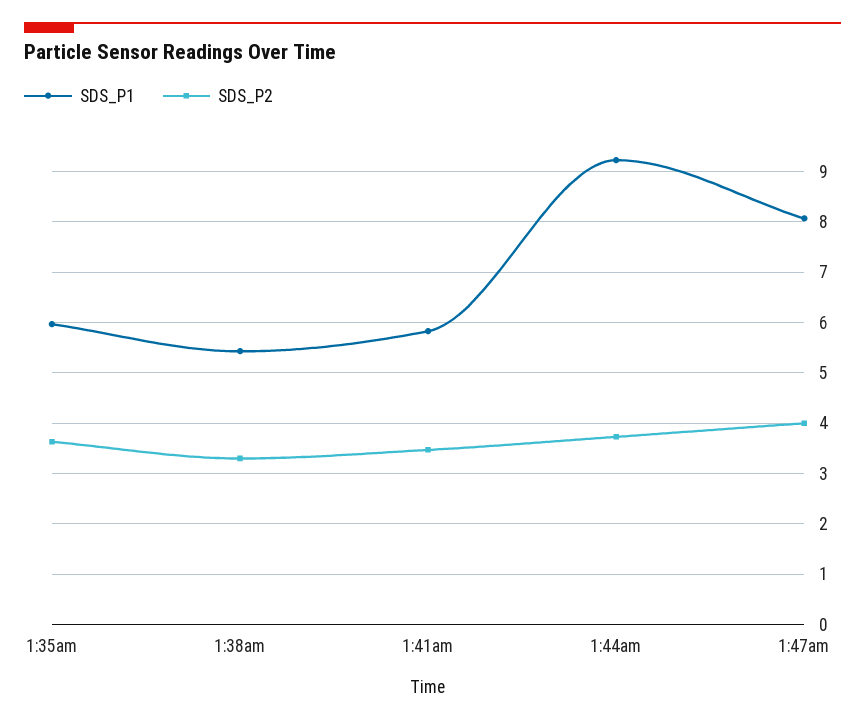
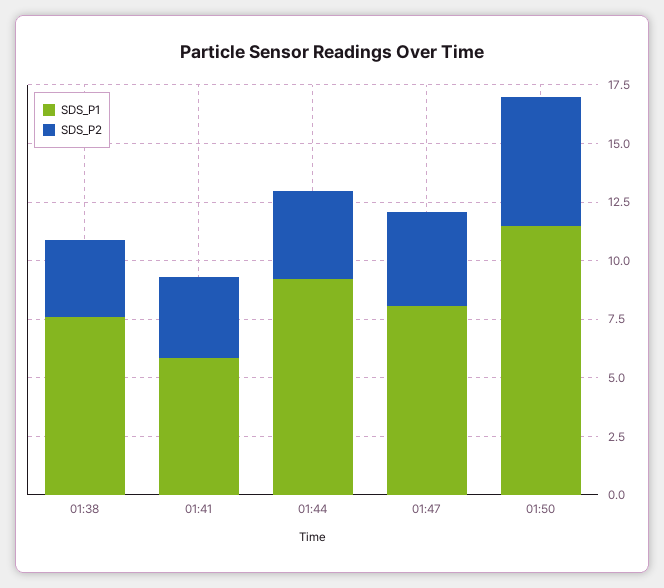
SDS_P1, 1:35am: 6 -> none
SDS_P2, 1:35am: 3.6 -> none
SDS_P1, 1:38am: 5.4 -> 7.5
SDS_P1, 01:50: none -> 11.5
SDS_P2, 01:50: none -> 5.5

